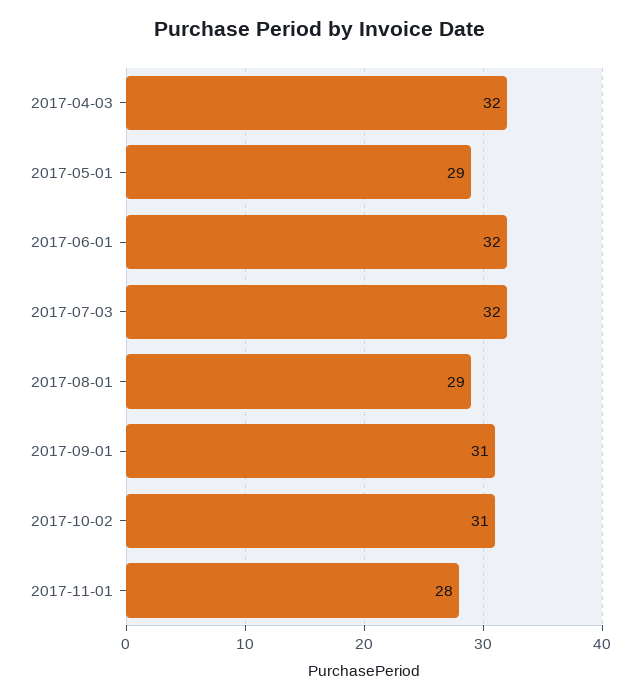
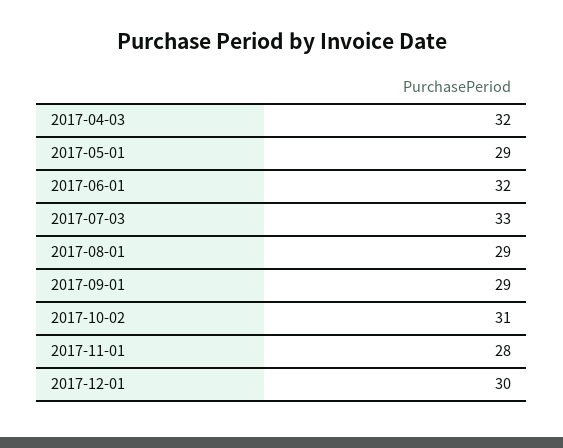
2017-07-03: 32 -> 33
2017-09-01: 31 -> 29
2017-12-01: none -> 30

